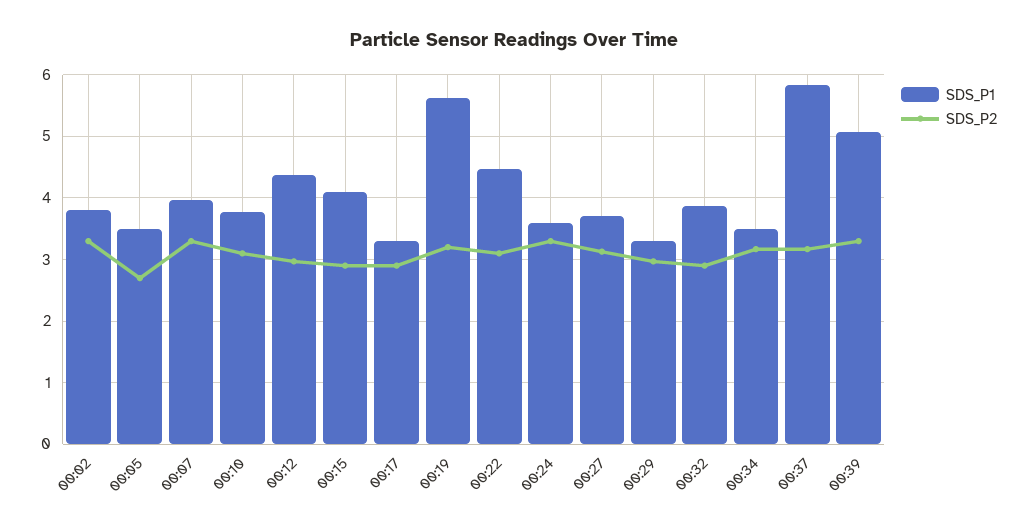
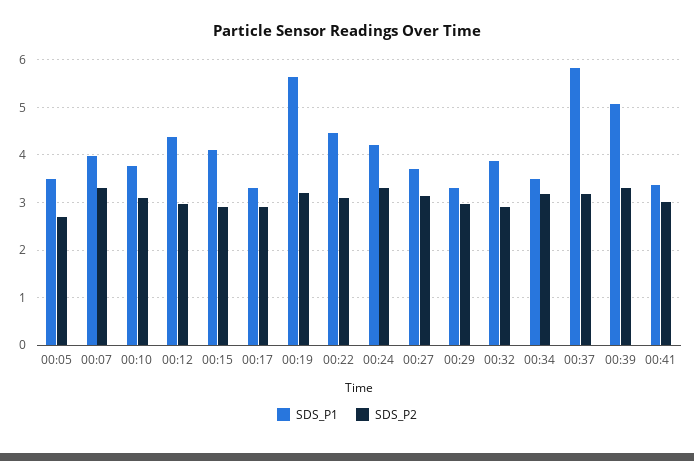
SDS_P1, 00:02: 3.8 -> none
SDS_P2, 00:02: 3.3 -> none
SDS_P1, 00:24: 3.6 -> 4.2
SDS_P1, 00:41: none -> 3.4
SDS_P2, 00:41: none -> 3

